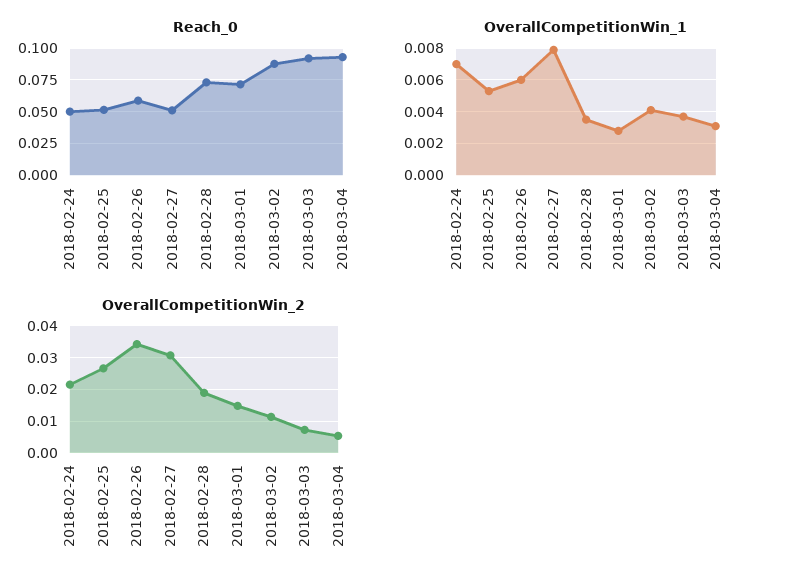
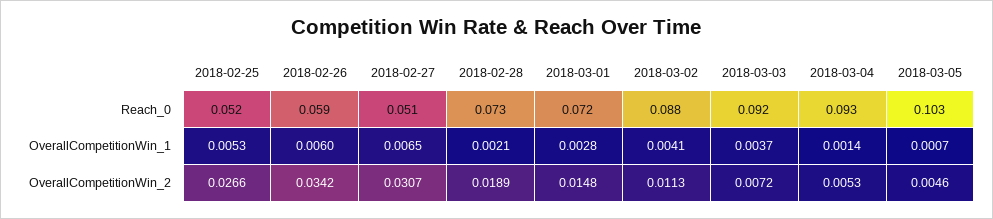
Reach_0, 2018-02-24: 0.05 -> none
OverallCompetitionWin_1, 2018-02-24: 0.007 -> none
OverallCompetitionWin_1, 2018-02-27: 0.008 -> 0.0065
OverallCompetitionWin_1, 2018-02-28: 0.0035 -> 0.0021
OverallCompetitionWin_1, 2018-03-04: 0.003 -> 0.0014
OverallCompetitionWin_2, 2018-02-24: 0.022 -> none
Reach_0, 2018-03-05: none -> 0.103
OverallCompetitionWin_1, 2018-03-05: none -> 0.0007
OverallCompetitionWin_2, 2018-03-05: none -> 0.0046

